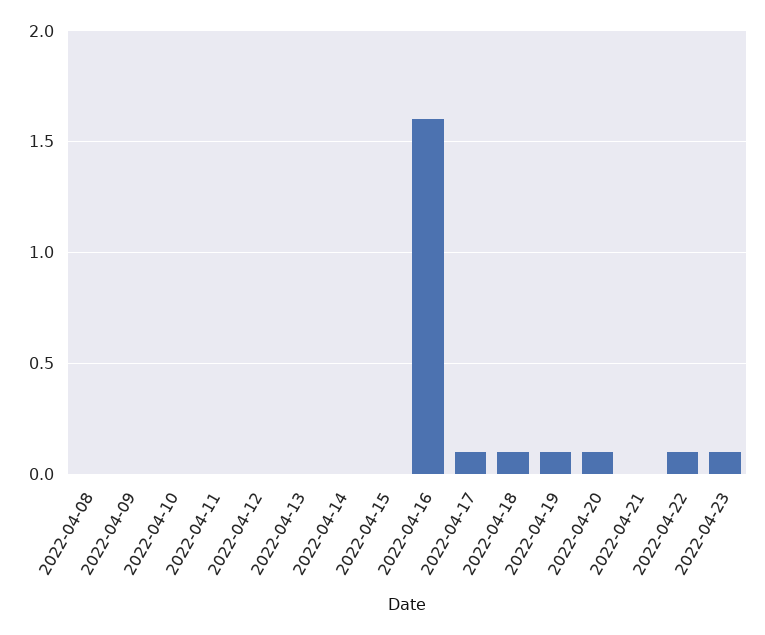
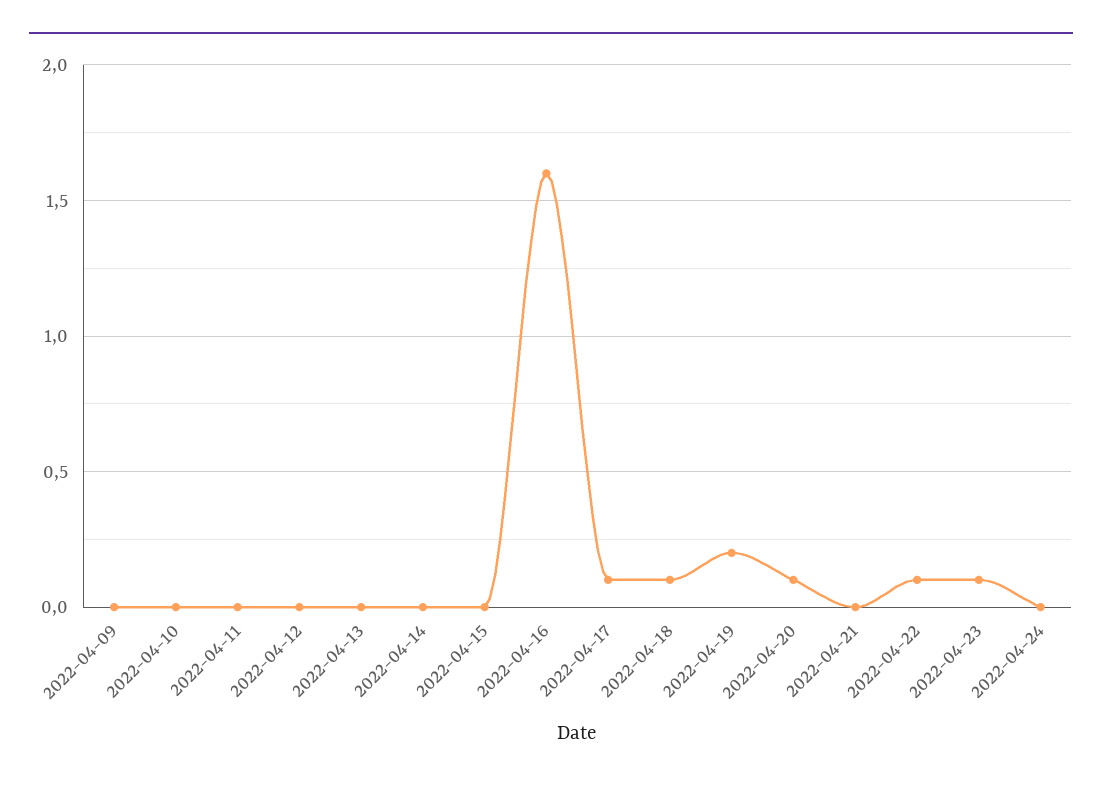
2022-04-08: 0 -> none
2022-04-19: 0.1 -> 0.2
2022-04-24: none -> 0

